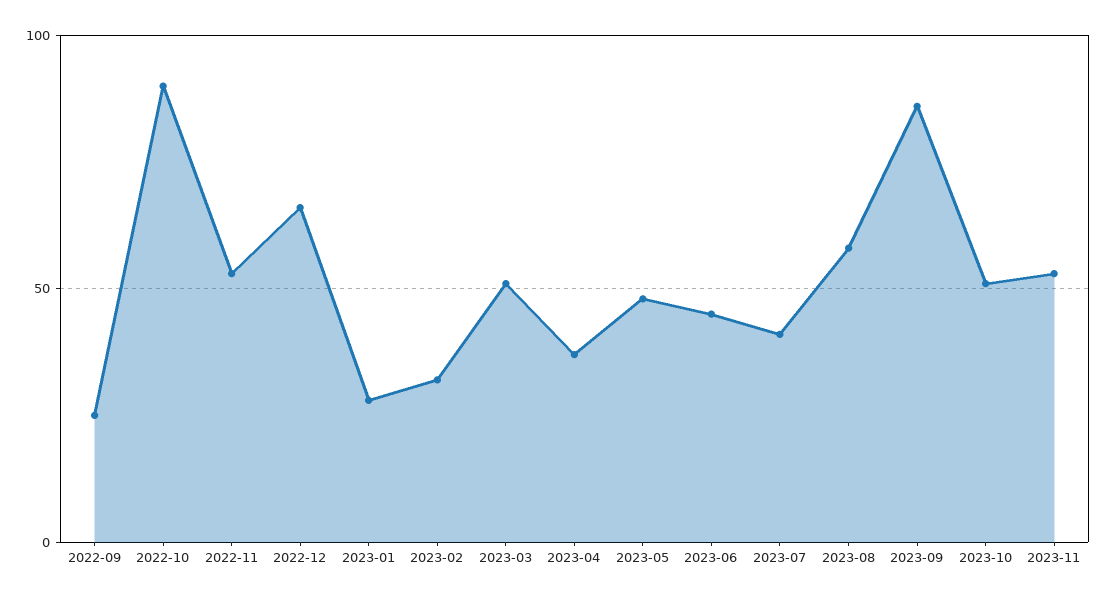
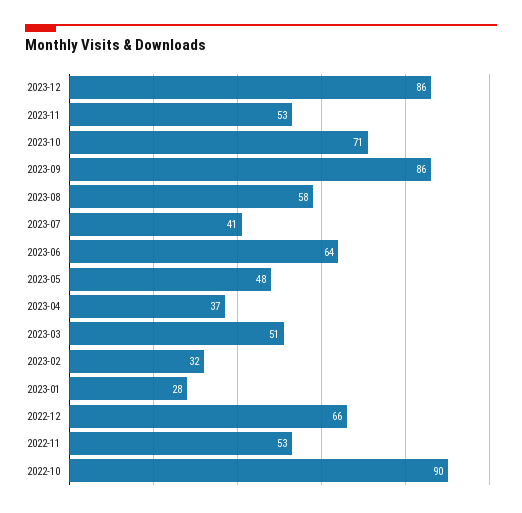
2022-09: 25 -> none
2023-06: 45 -> 64
2023-10: 50 -> 71
2023-12: none -> 86

